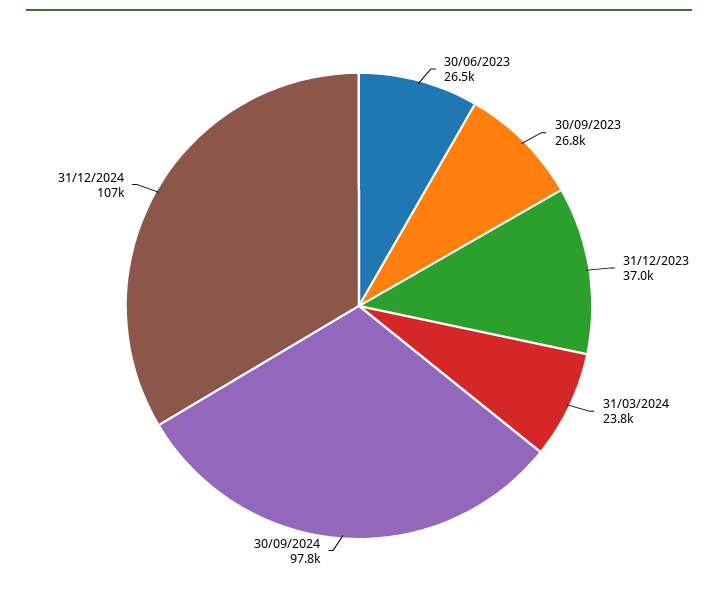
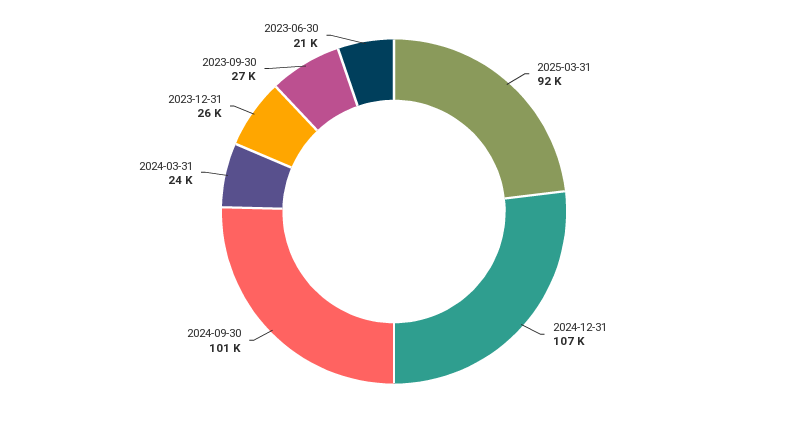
30/06/2023: 26500 -> 21000
31/12/2023: 37000 -> 26000
30/09/2024: 97800 -> 101000
2025-03-31: none -> 92000

